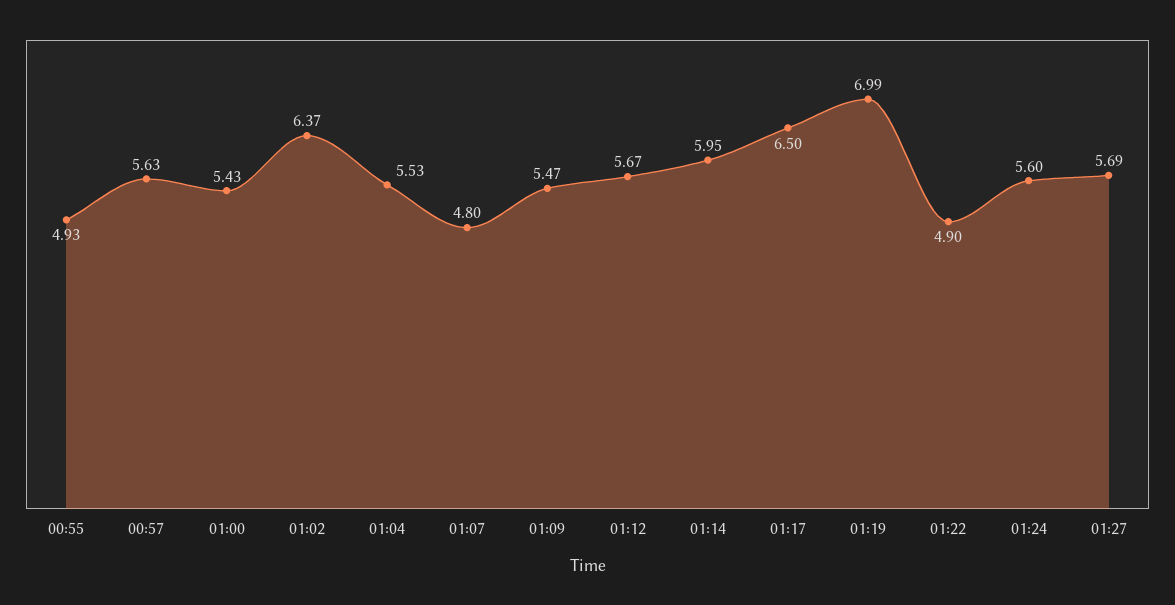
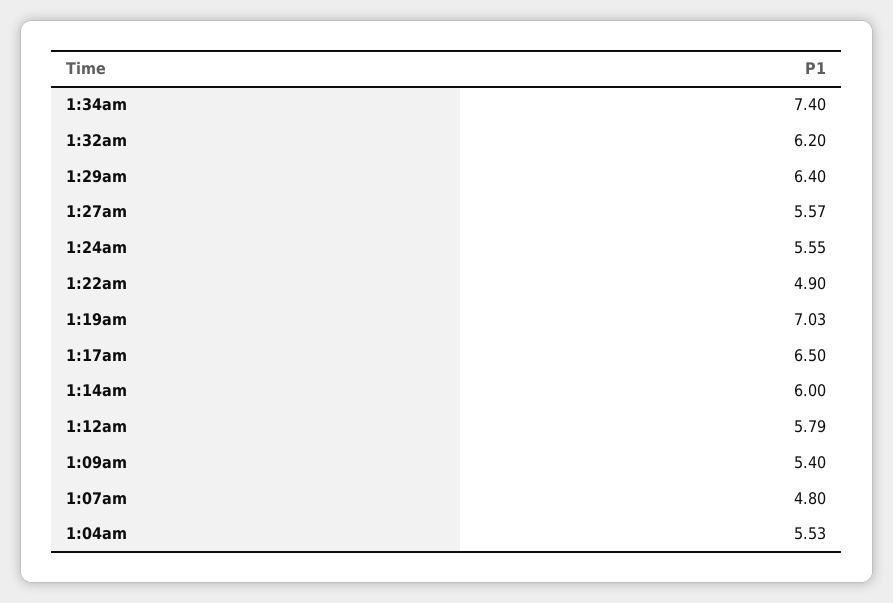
00:55: 4.93 -> none
00:57: 5.63 -> none
01:00: 5.43 -> none
01:02: 6.37 -> none
01:09: 5.47 -> 5.4
01:12: 5.67 -> 5.79
01:14: 5.95 -> 6
01:19: 6.99 -> 7.03
01:24: 5.6 -> 5.55
01:27: 5.69 -> 5.57
1:34am: none -> 7.4
1:32am: none -> 6.2
1:29am: none -> 6.4

